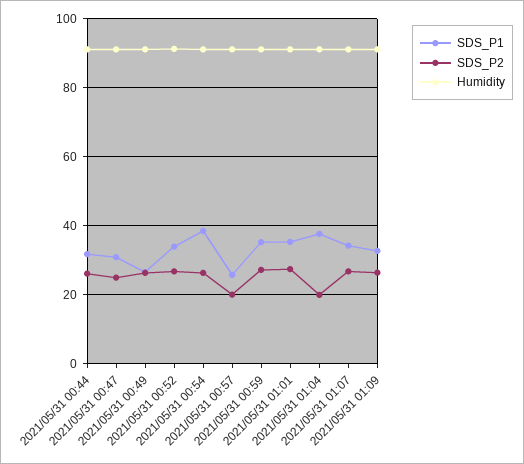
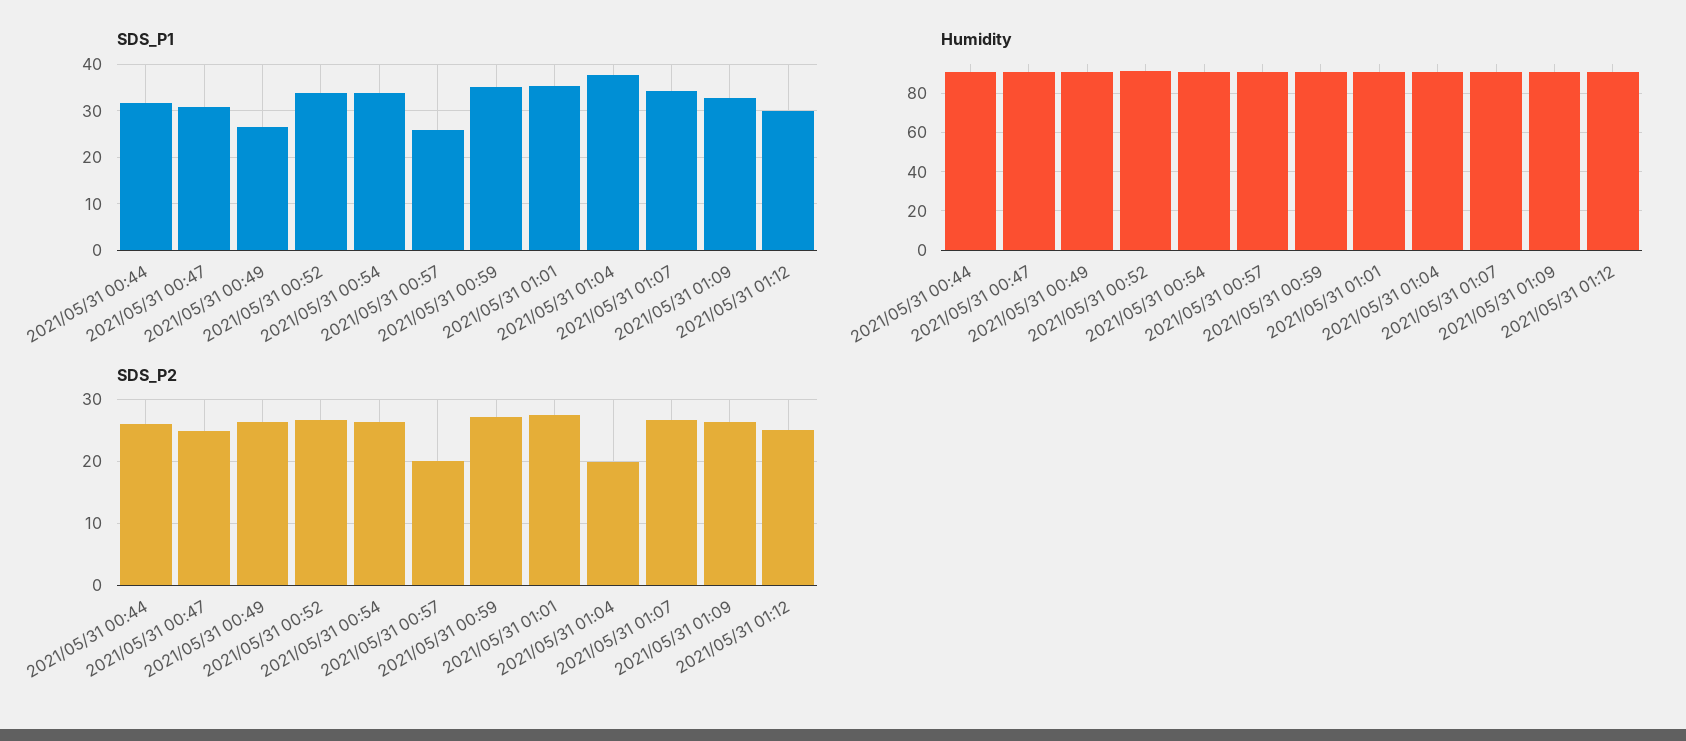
SDS_P1, 2021/05/31 00:54: 38 -> 34
SDS_P1, 2021/05/31 01:12: none -> 30
Humidity, 2021/05/31 01:12: none -> 90
SDS_P2, 2021/05/31 01:12: none -> 25

